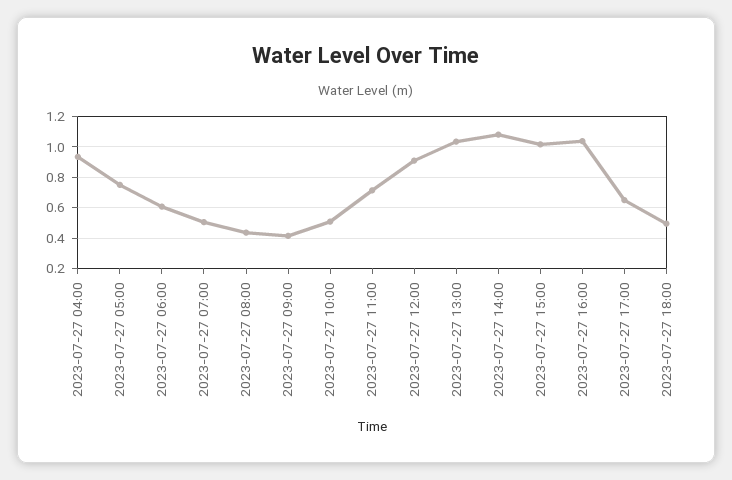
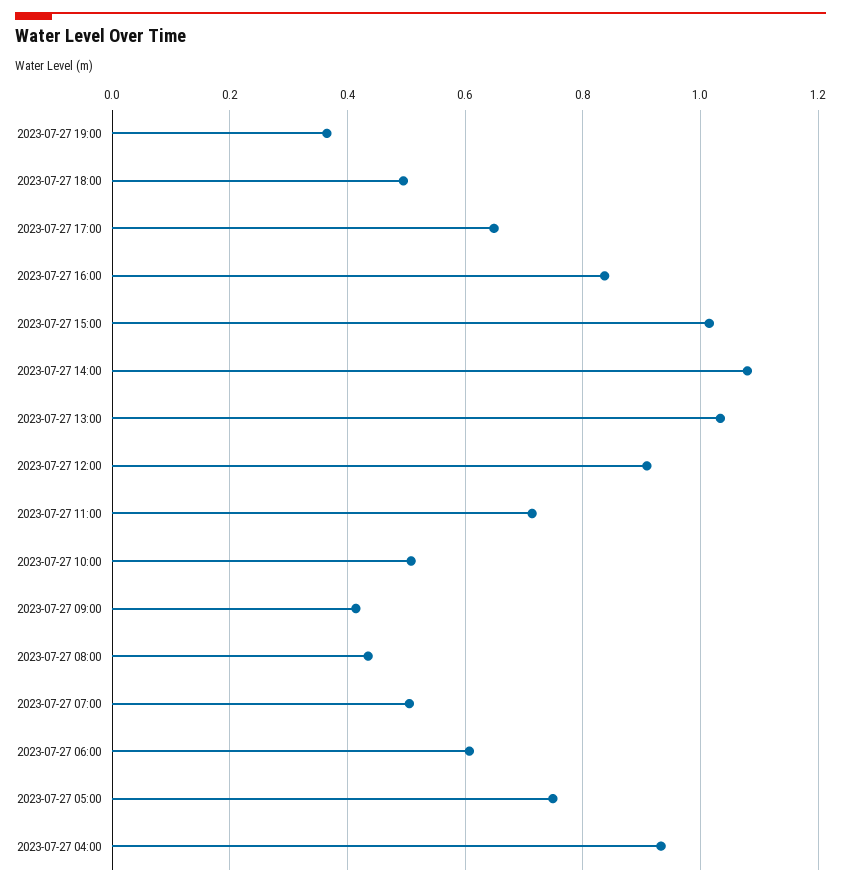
2023-07-27 16:00: 1.05 -> 0.84
2023-07-27 19:00: none -> 0.36

